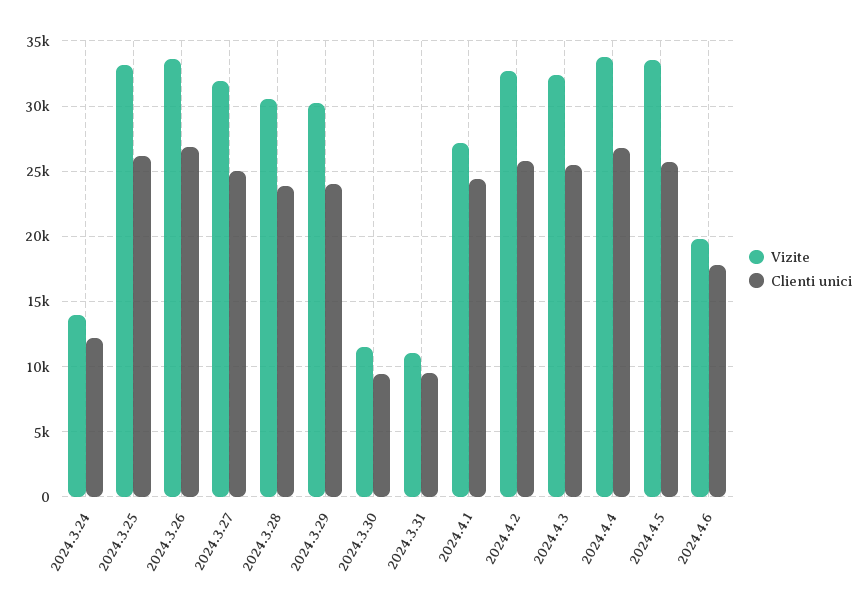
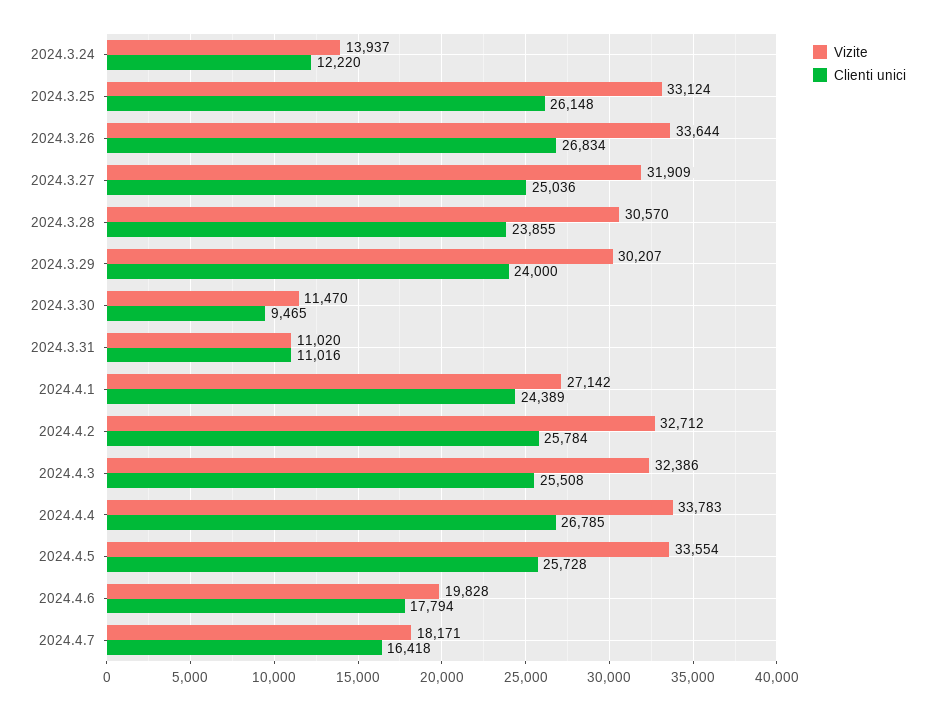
Clienti unici, 2024.3.31: 9500 -> 11016
Vizite, 2024.4.7: none -> 18171
Clienti unici, 2024.4.7: none -> 16418

